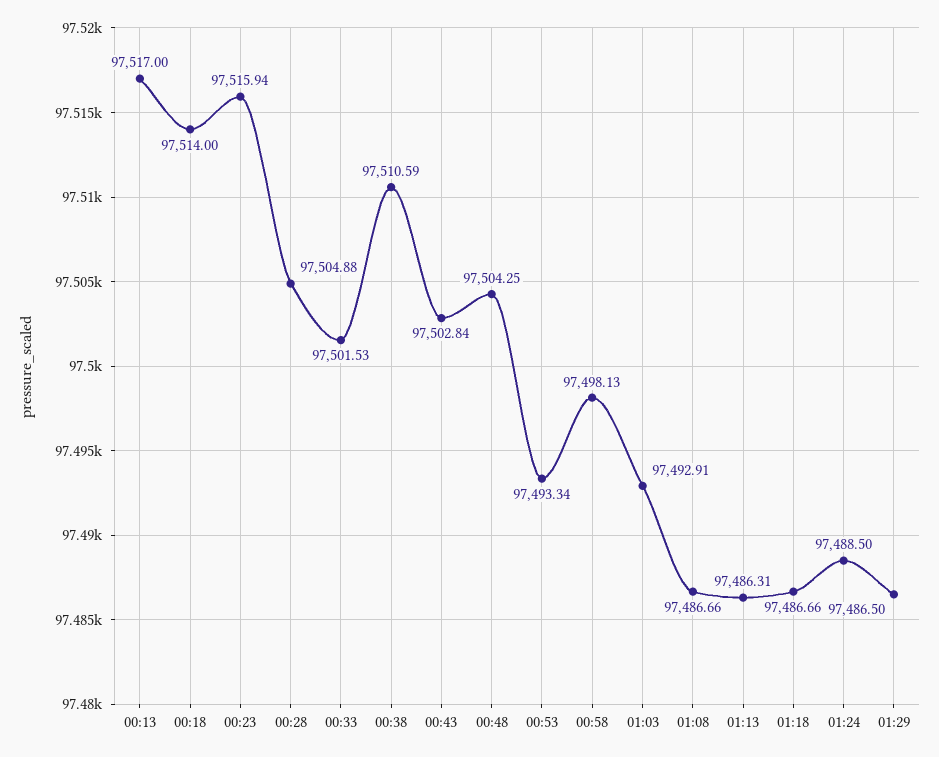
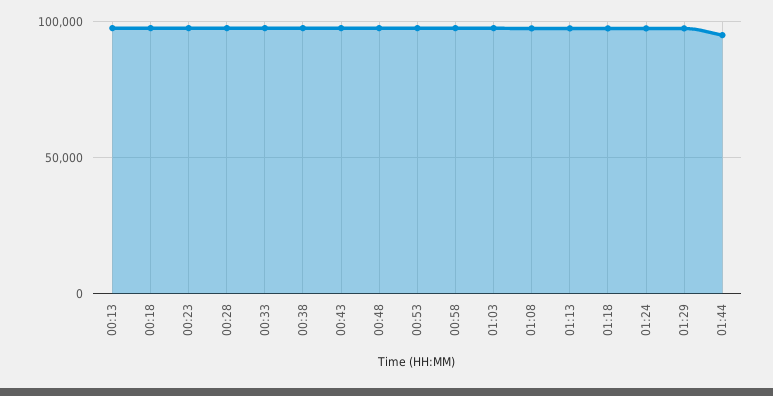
01:44: none -> 95000

